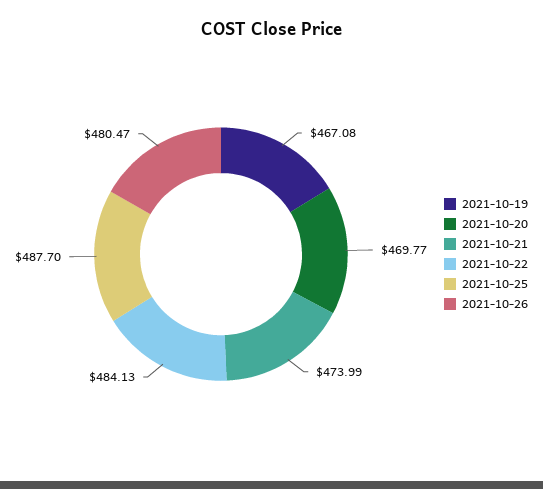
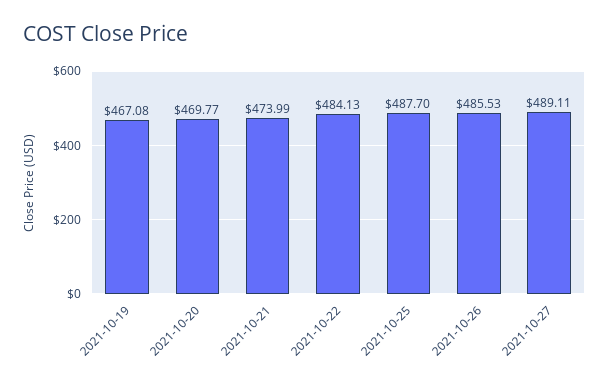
2021-10-26: 480.47 -> 485.53
2021-10-27: none -> 489.11

